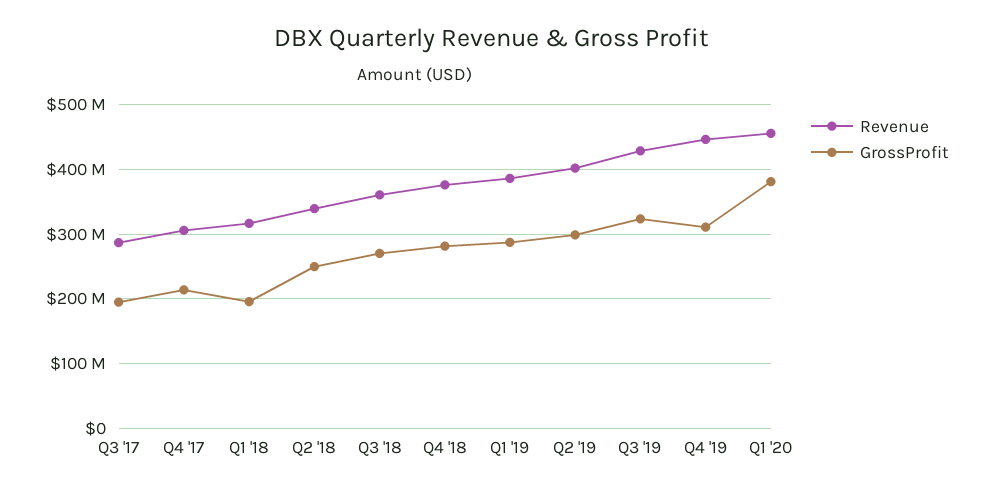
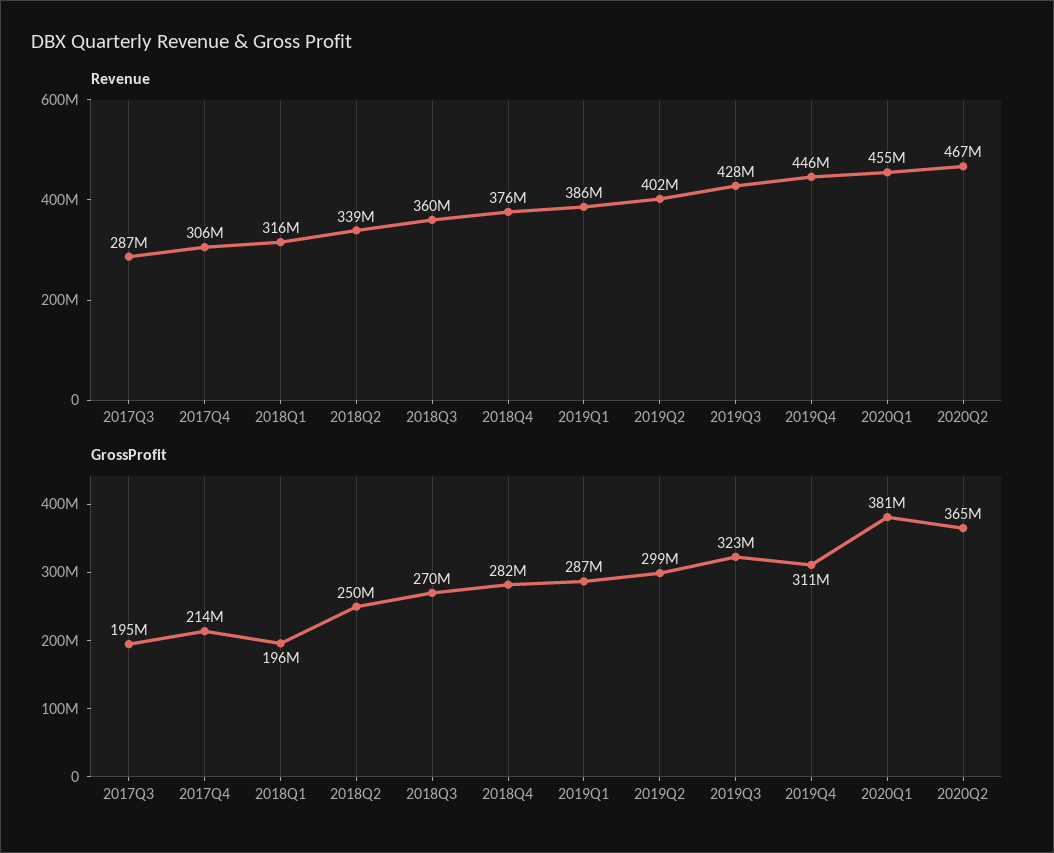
Revenue, 2020Q2: none -> 467000000
GrossProfit, 2020Q2: none -> 365000000

